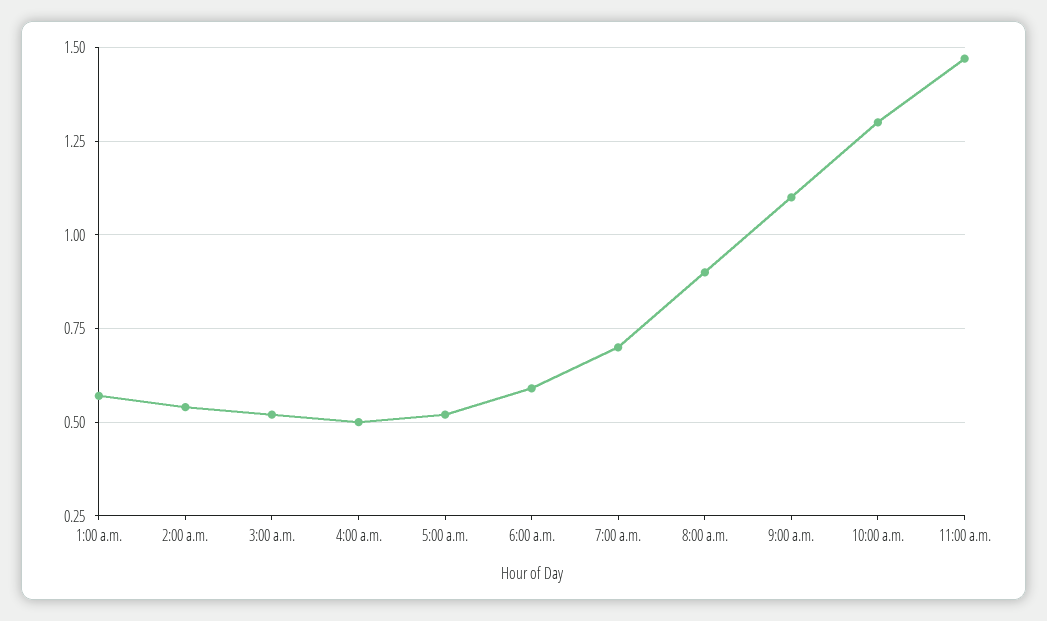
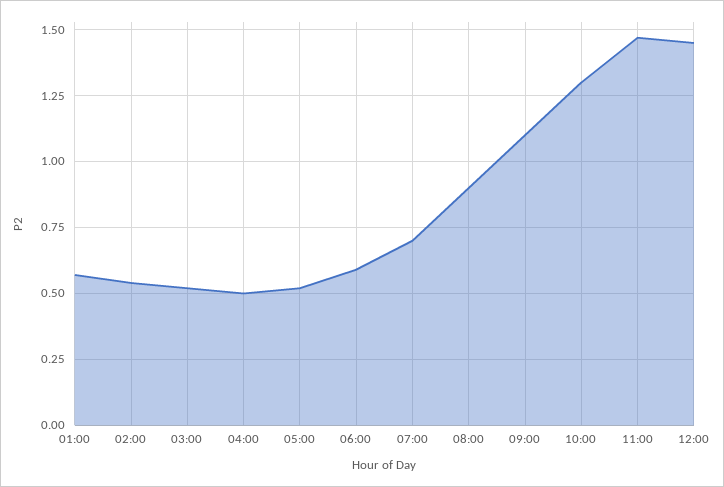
12:00: none -> 1.45

